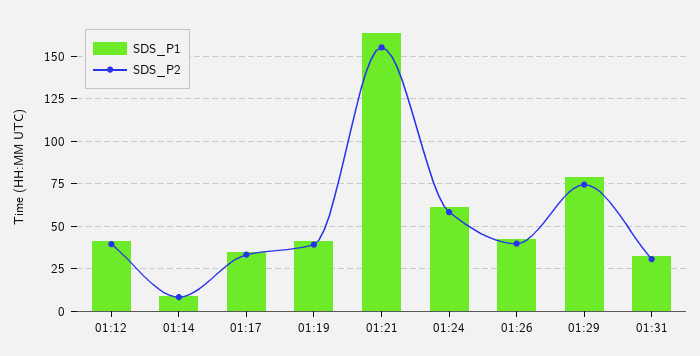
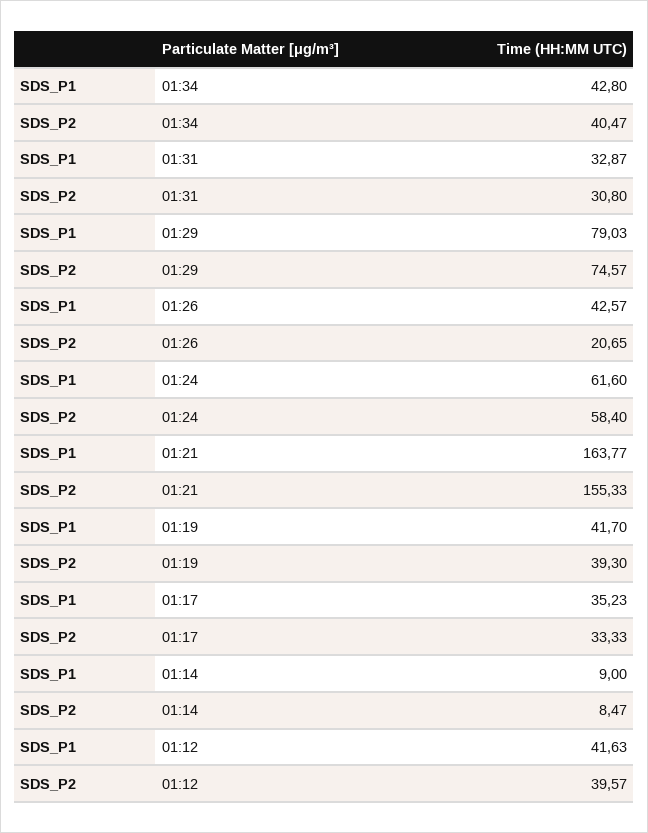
SDS_P2, 01:26: 40 -> 20.65
SDS_P1, 01:34: none -> 42.8
SDS_P2, 01:34: none -> 40.47

